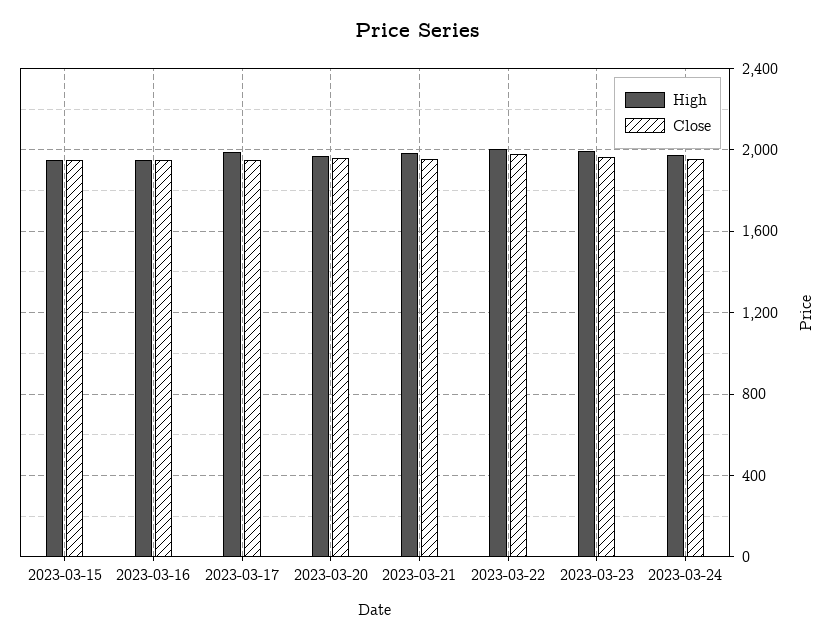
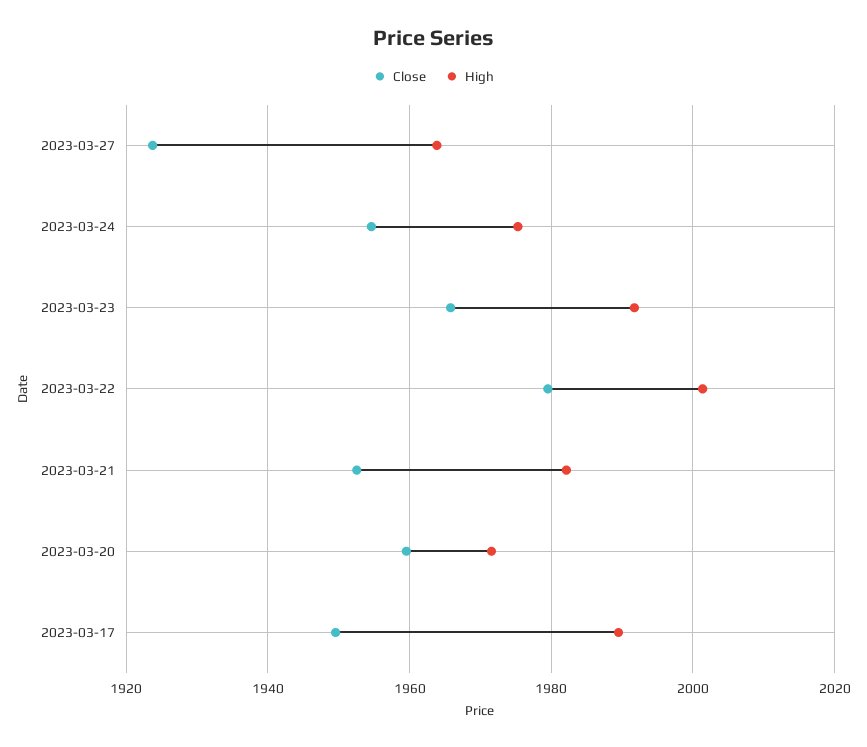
High, 2023-03-15: 1950 -> none
Close, 2023-03-15: 1950 -> none
High, 2023-03-16: 1950 -> none
Close, 2023-03-16: 1950 -> none
Close, 2023-03-27: none -> 1924
High, 2023-03-27: none -> 1964

